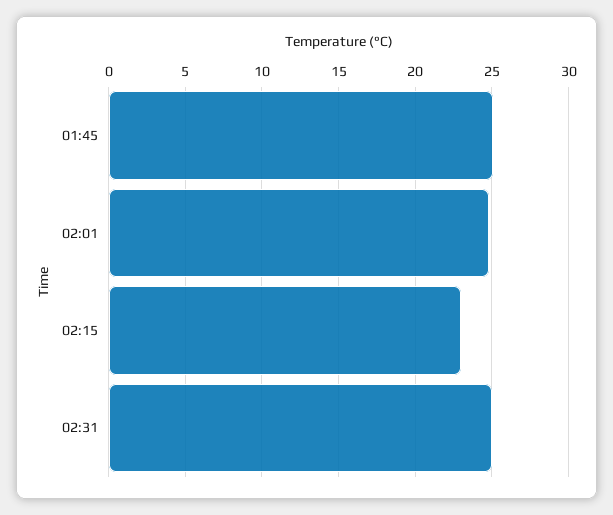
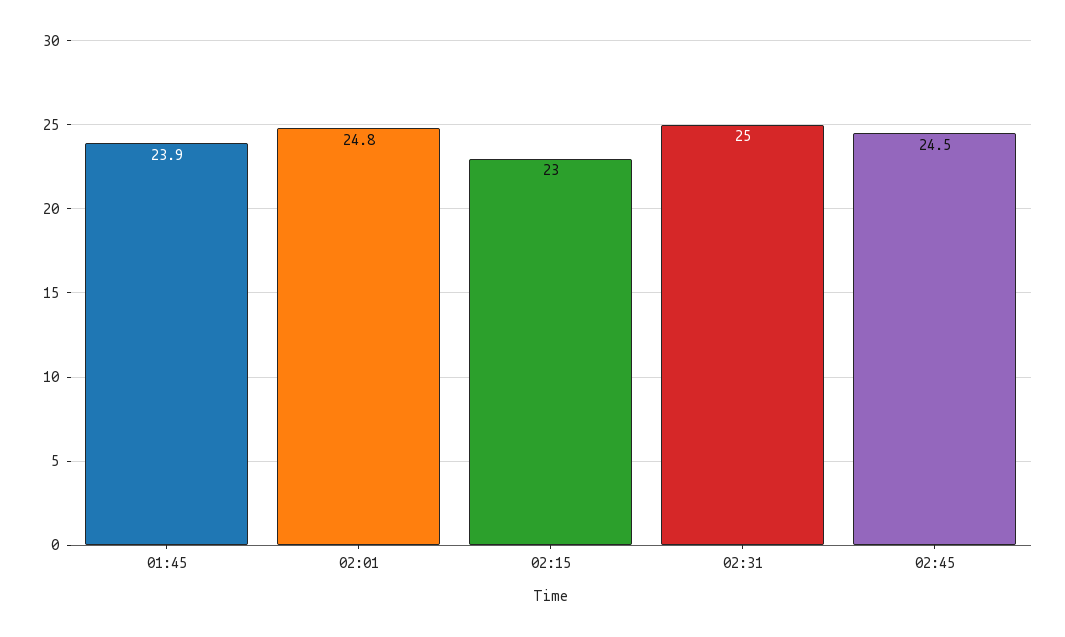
01:45: 25 -> 23.9
02:45: none -> 24.5

